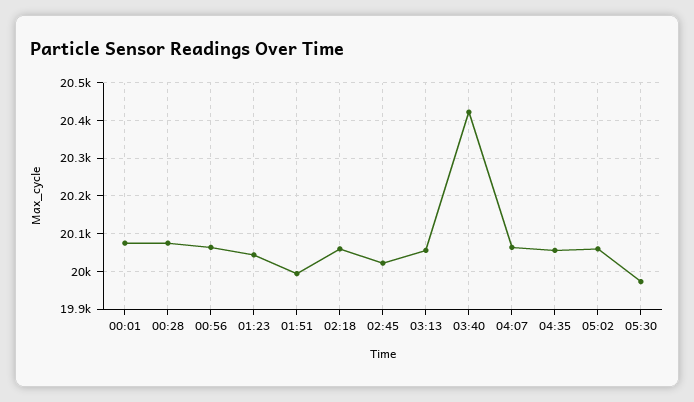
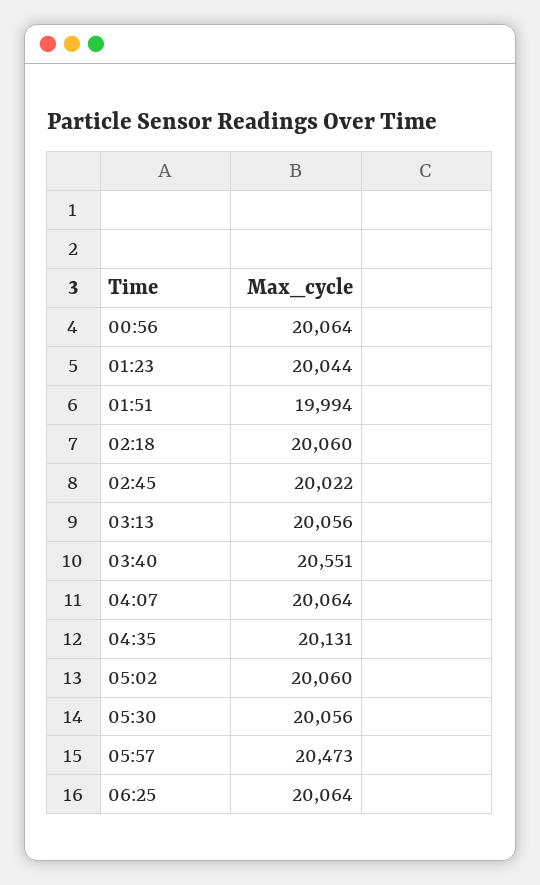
00:01: 20080 -> none
00:28: 20080 -> none
03:40: 20420 -> 20551
04:35: 20060 -> 20131
05:30: 19980 -> 20056
05:57: none -> 20473
06:25: none -> 20064

